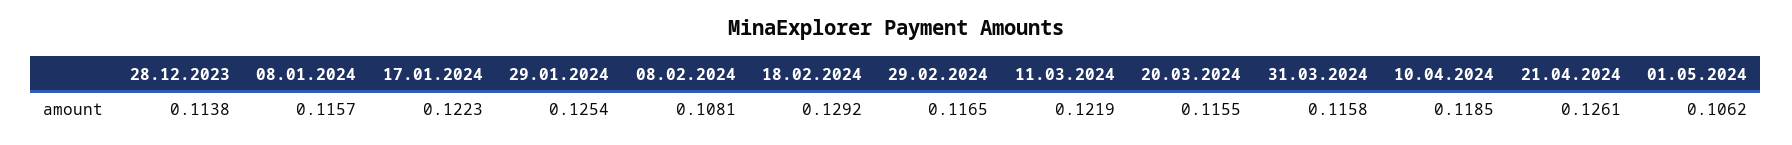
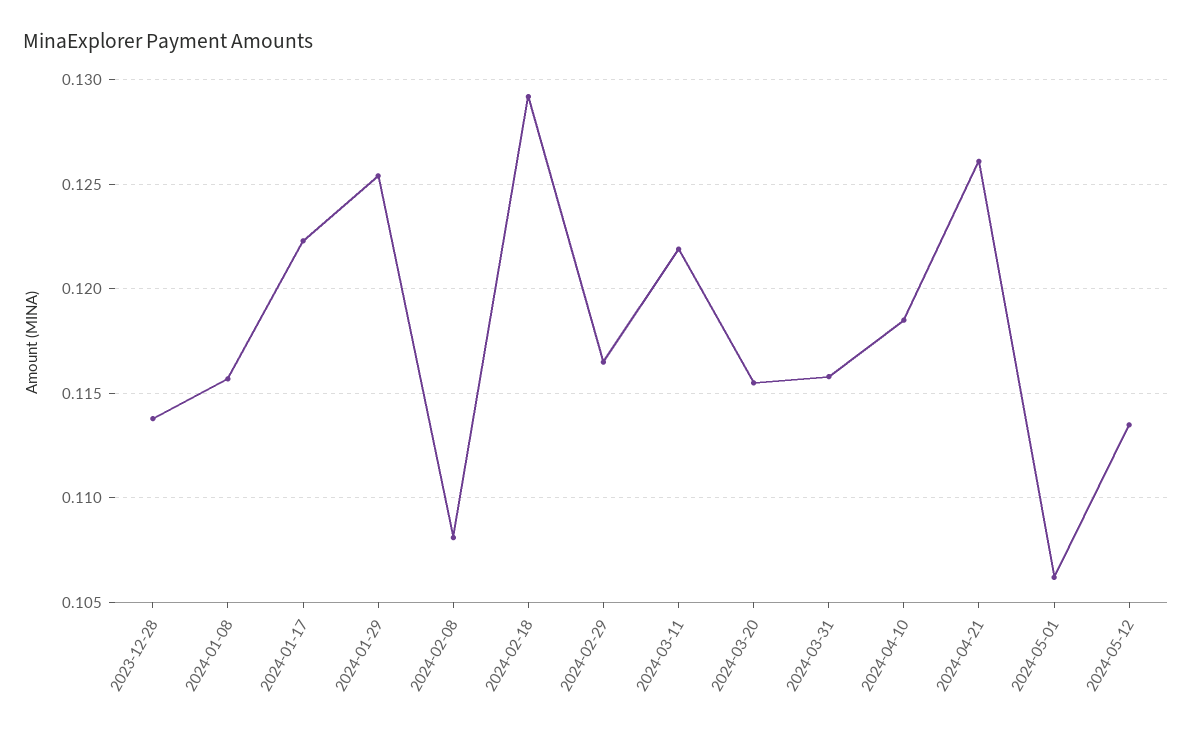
2024-05-12: none -> 0.1135

